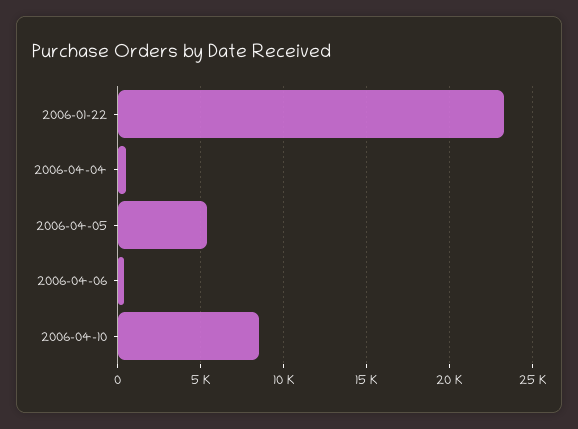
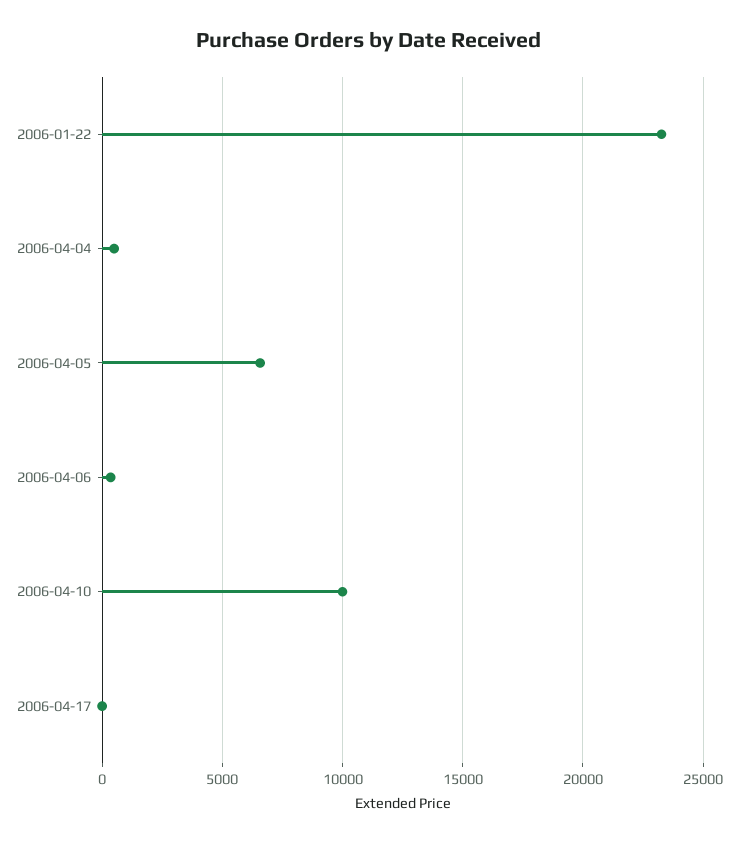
2006-04-05: 5500 -> 6500
2006-04-10: 8500 -> 10000
2006-04-17: none -> 0

